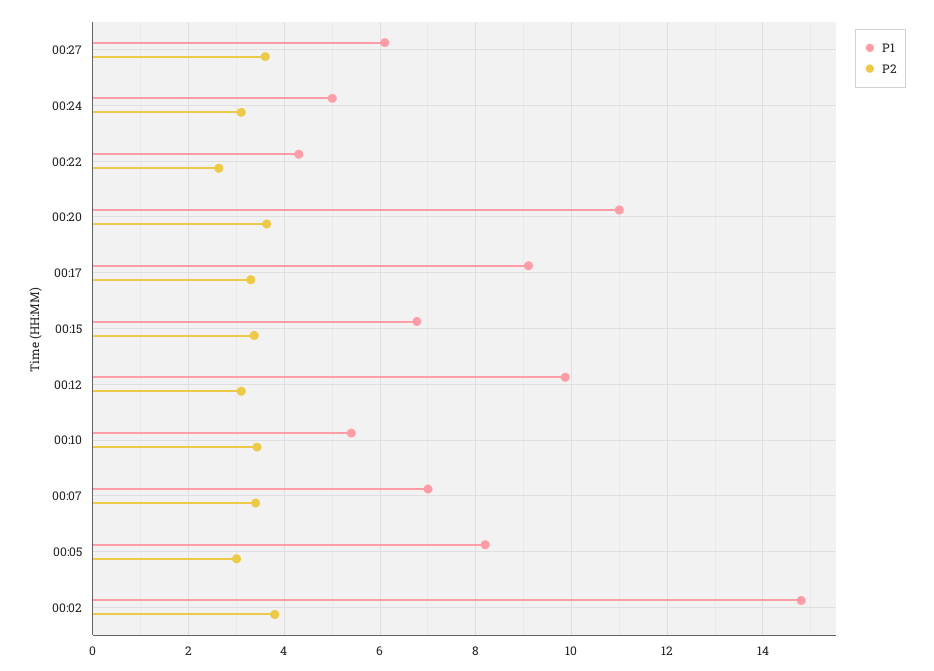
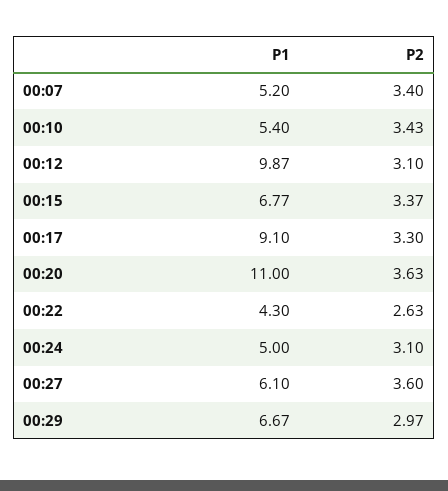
P1, 00:07: 7 -> 5.2
P1, 00:05: 8.2 -> none
P2, 00:05: 3 -> none
P1, 00:02: 14.8 -> none
P2, 00:02: 3.8 -> none
P1, 00:29: none -> 6.67
P2, 00:29: none -> 2.97

